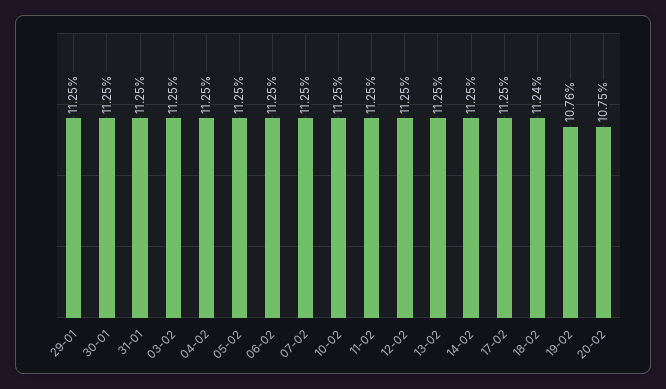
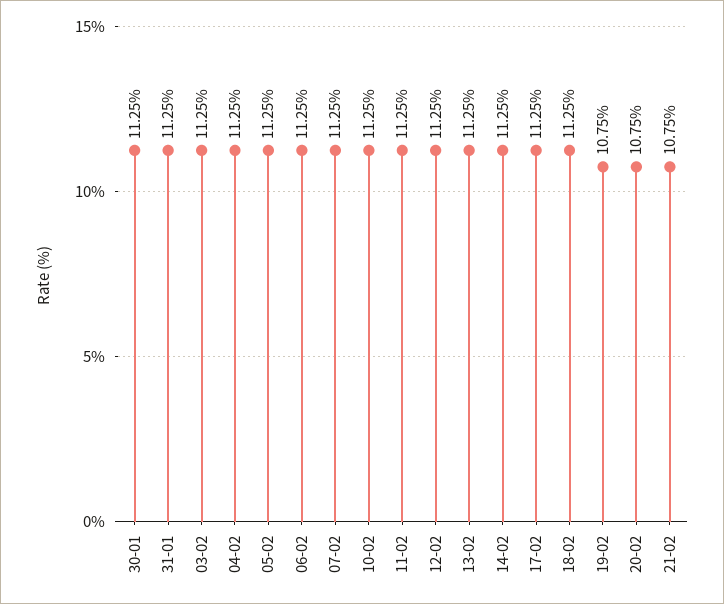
29-01: 11.25 -> none
18-02: 11.24 -> 11.25
19-02: 10.76 -> 10.75
21-02: none -> 10.75

